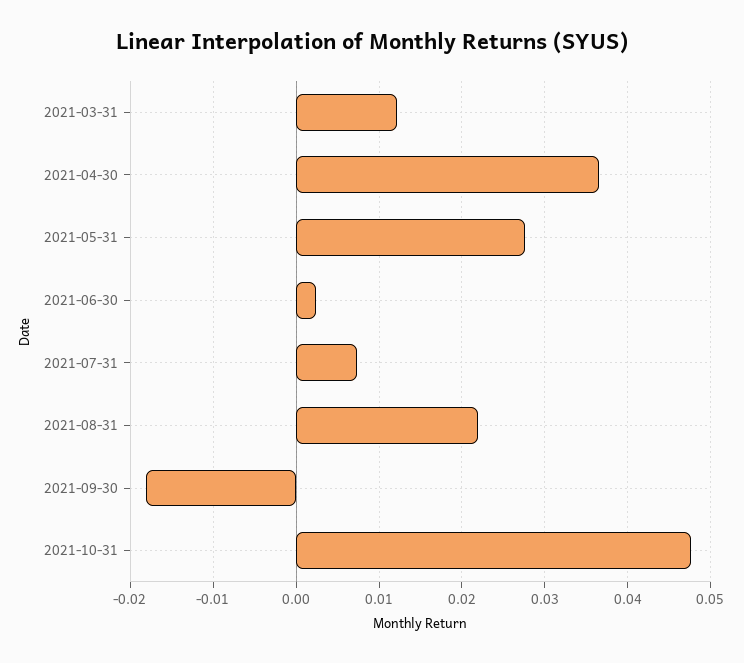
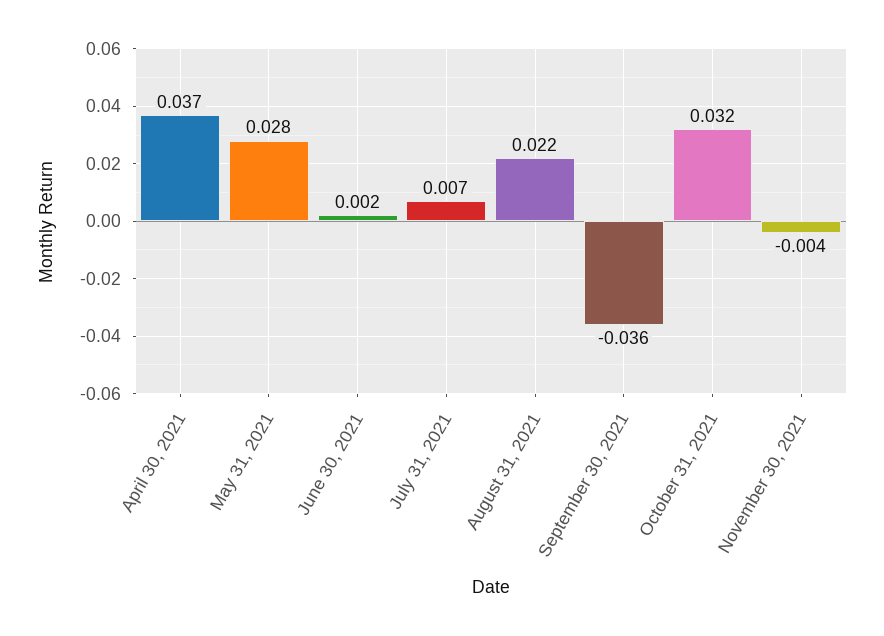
2021-03-31: 0.012 -> none
2021-09-30: -0.018 -> -0.036
2021-10-31: 0.048 -> 0.032
November 30, 2021: none -> -0.004

